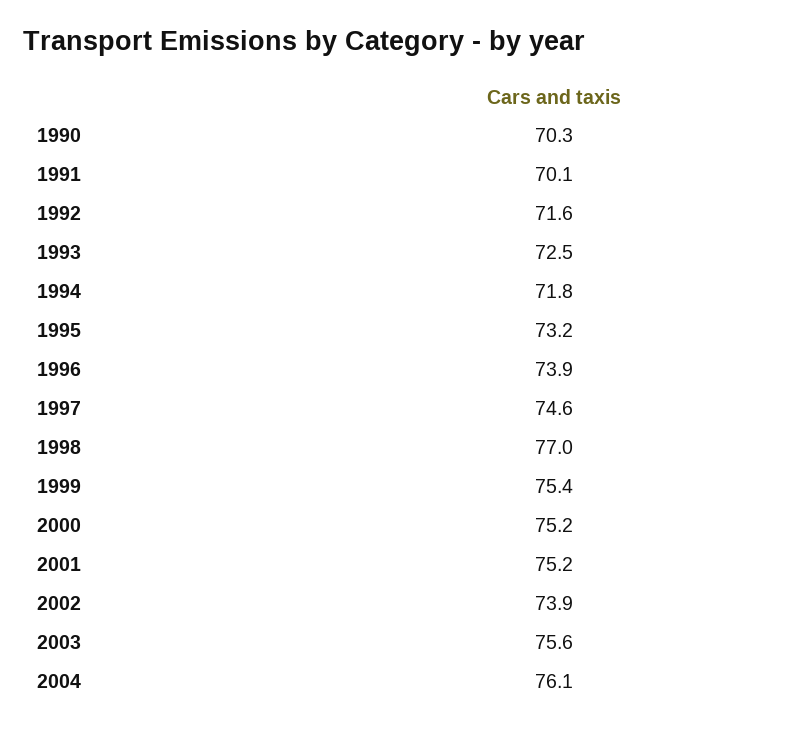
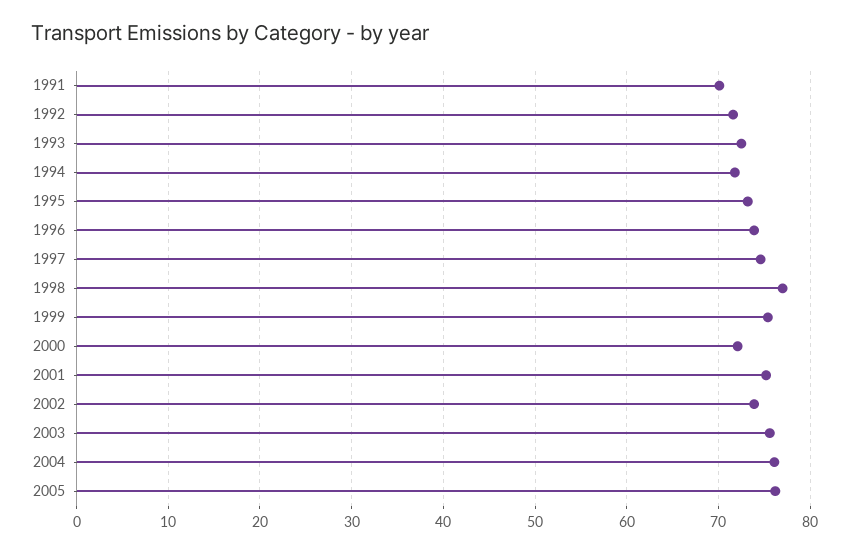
1990: 70.3 -> none
2000: 75.2 -> 72
2005: none -> 76

